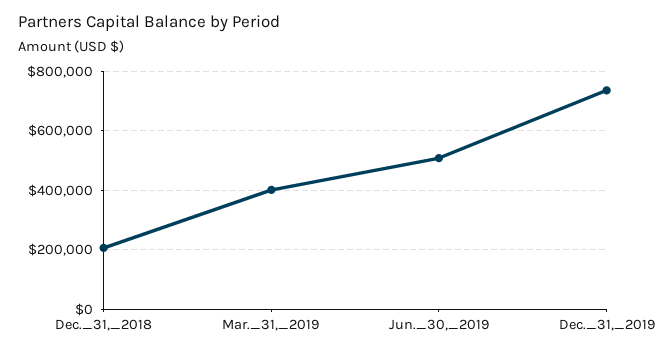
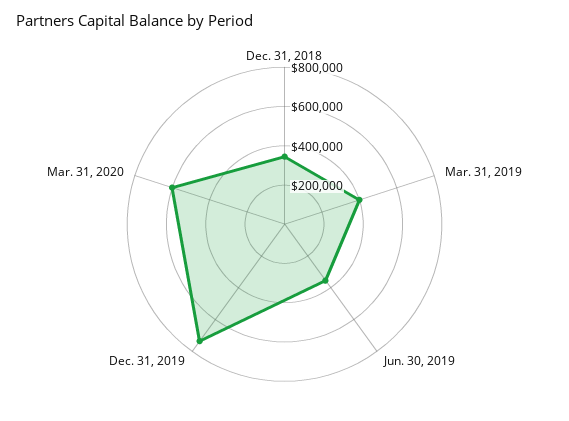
Dec._31,_2018: 200000 -> 350000
Jun._30,_2019: 500000 -> 350000
Mar. 31, 2020: none -> 600000

